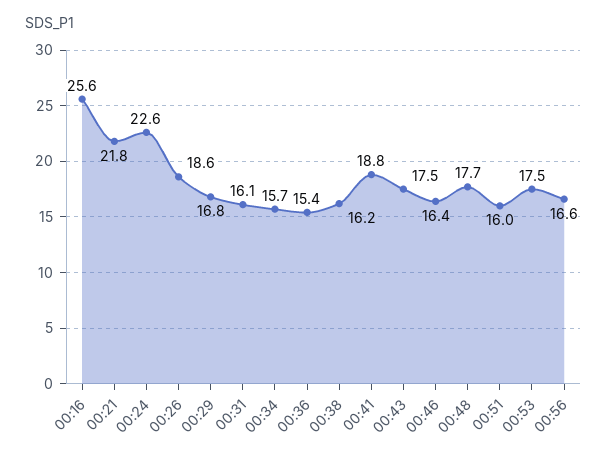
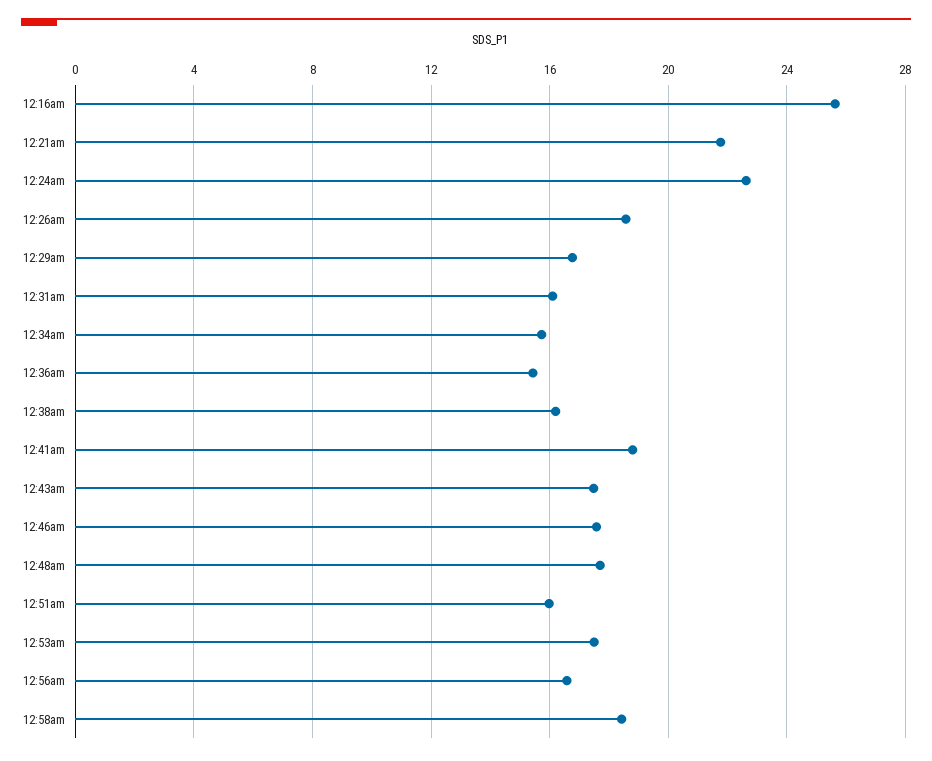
00:46: 16.4 -> 17.5
12:58am: none -> 18.5

